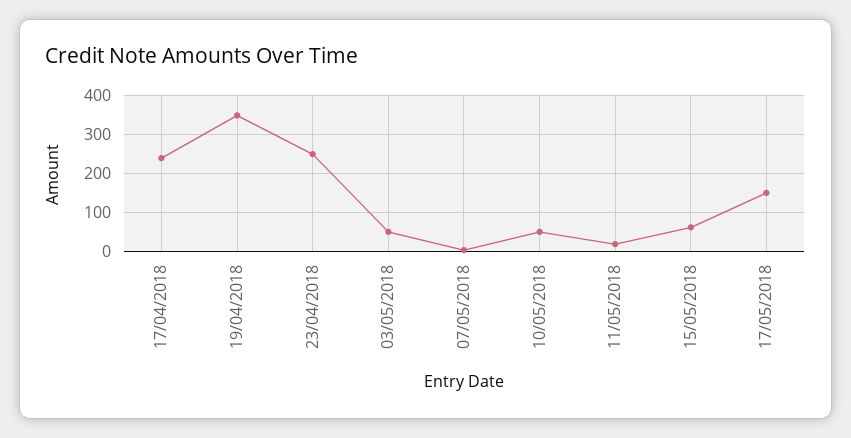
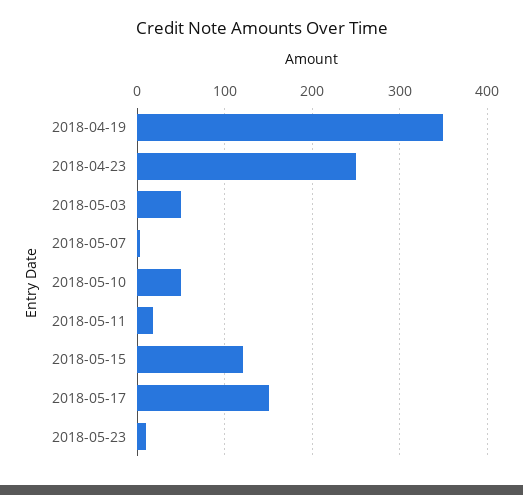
17/04/2018: 240 -> none
15/05/2018: 60 -> 120
2018-05-23: none -> 10

